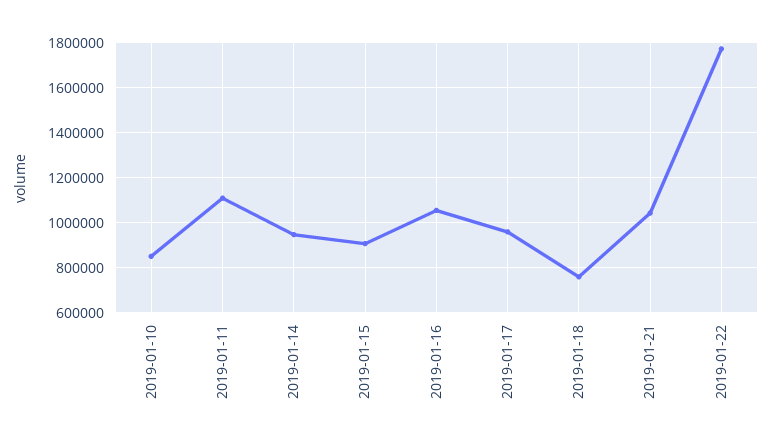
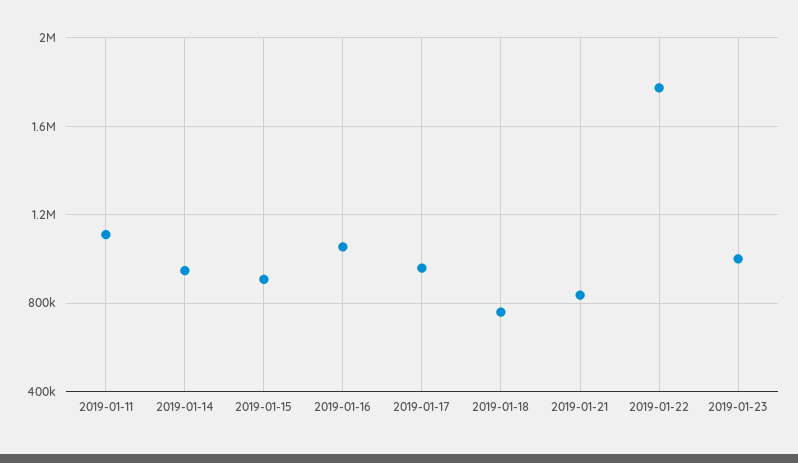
2019-01-10: 850000 -> none
2019-01-21: 1050000 -> 850000
2019-01-23: none -> 1000000

